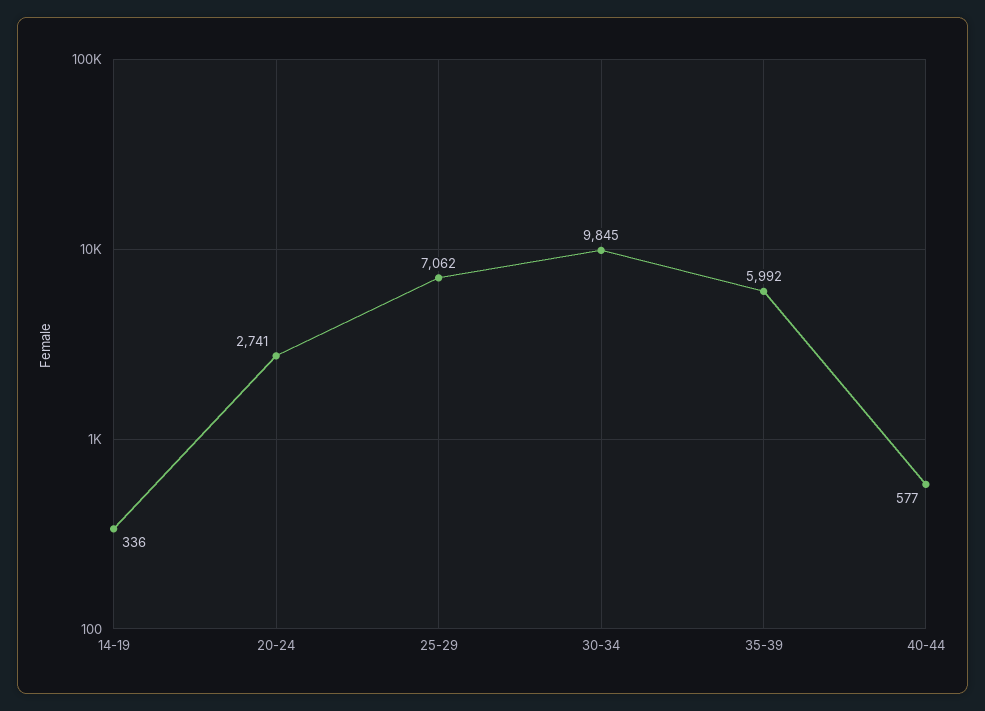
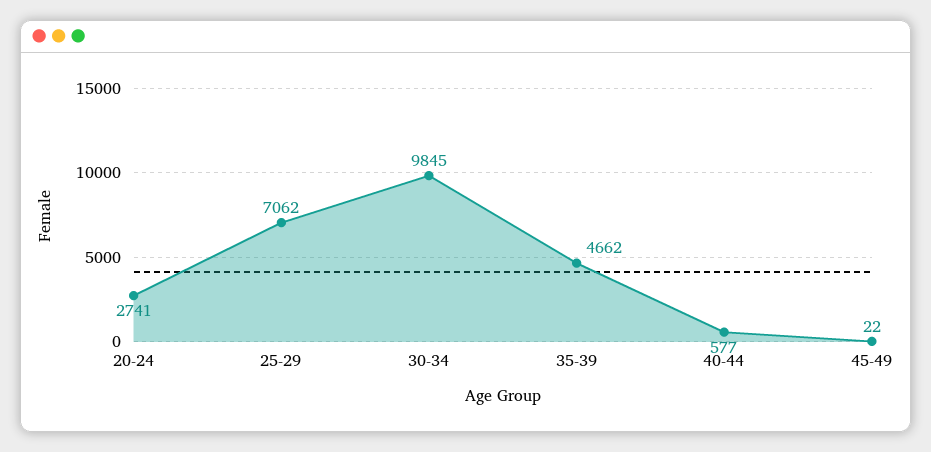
14-19: 336 -> none
35-39: 5992 -> 4662
45-49: none -> 22

